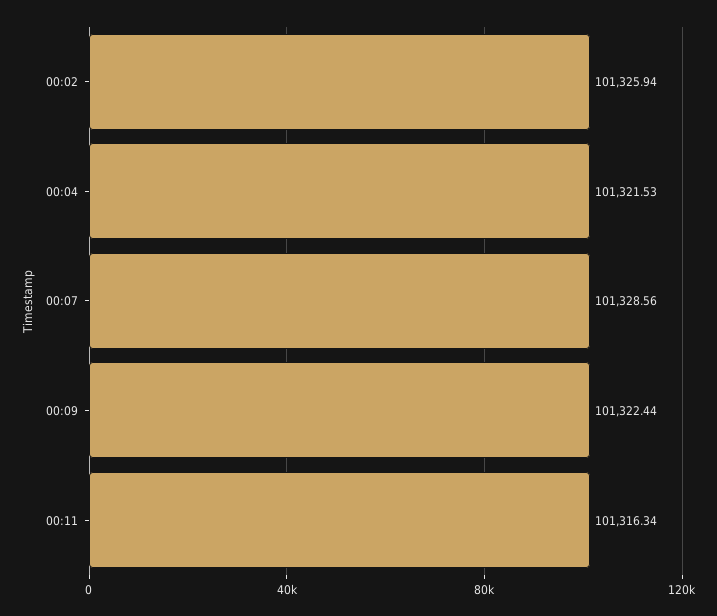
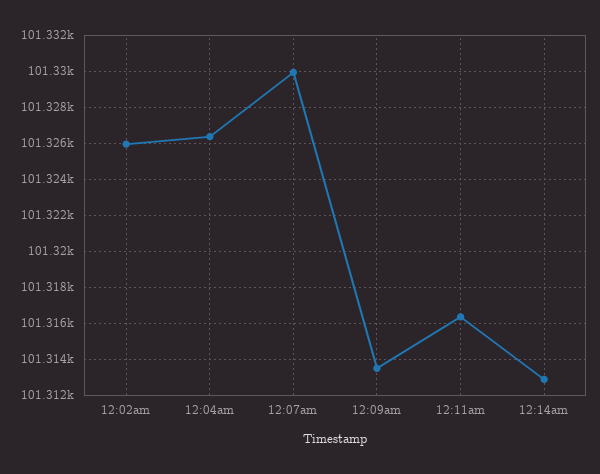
00:04: 101321.53 -> 101326.5
00:07: 101328.56 -> 101330
00:09: 101322.44 -> 101313.5
12:14am: none -> 101313

